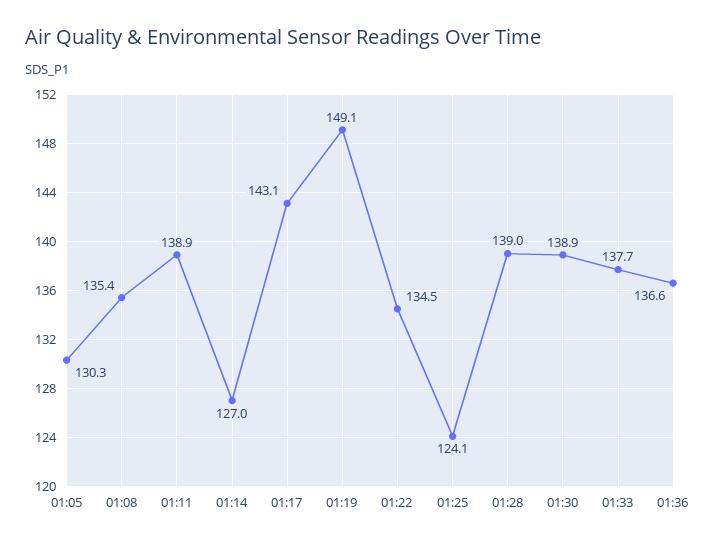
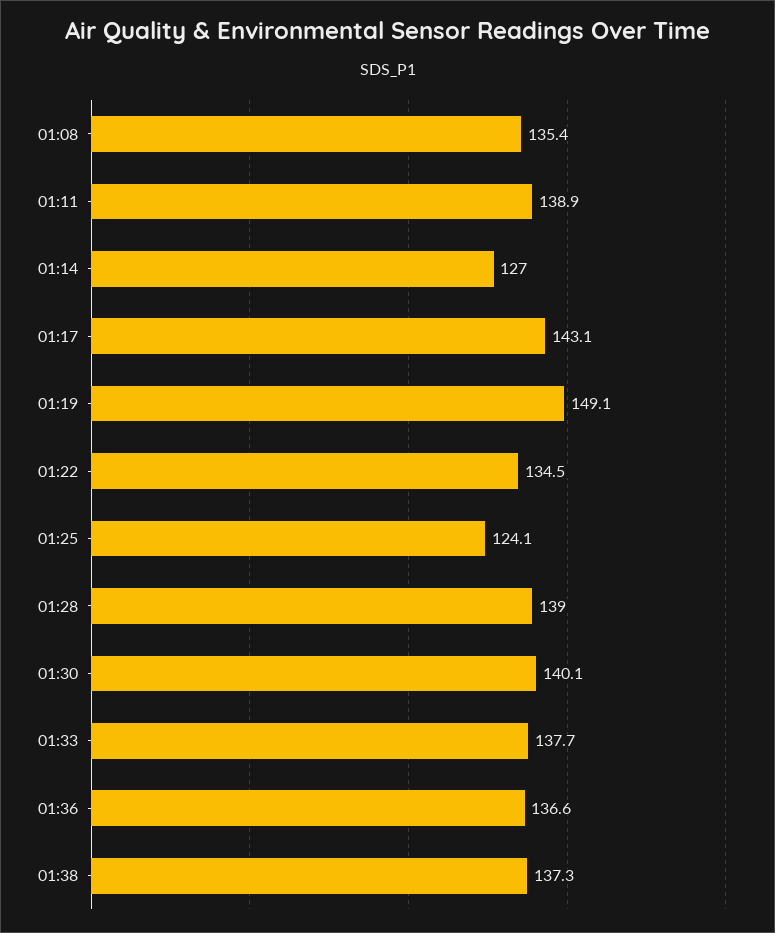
01:05: 130.3 -> none
01:30: 138.9 -> 140.1
01:38: none -> 137.3

